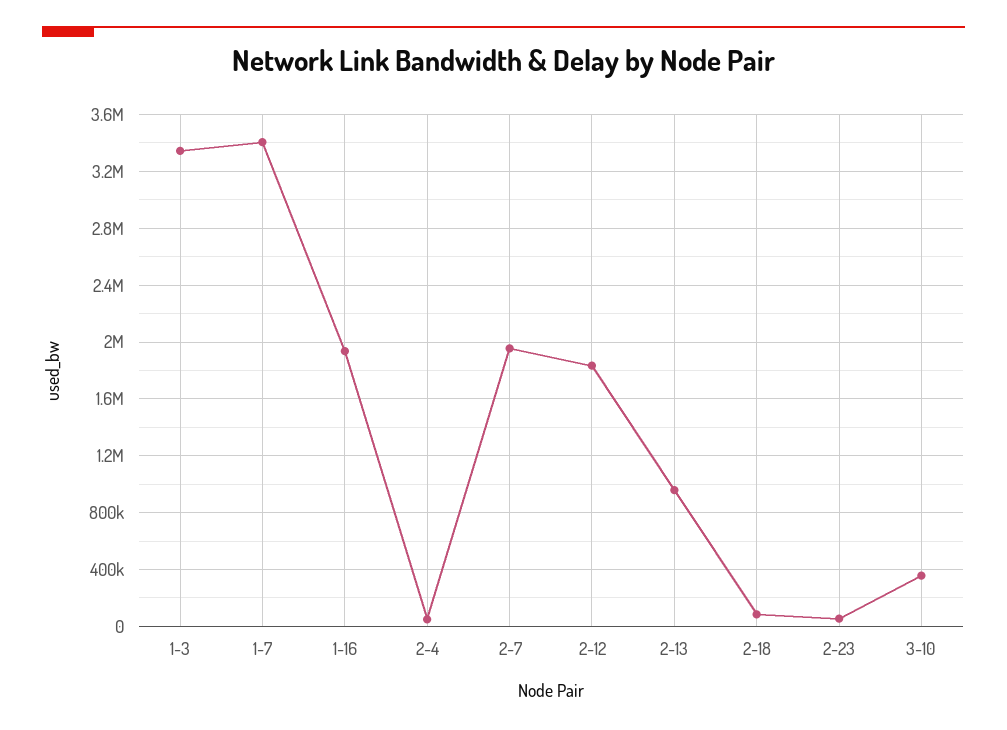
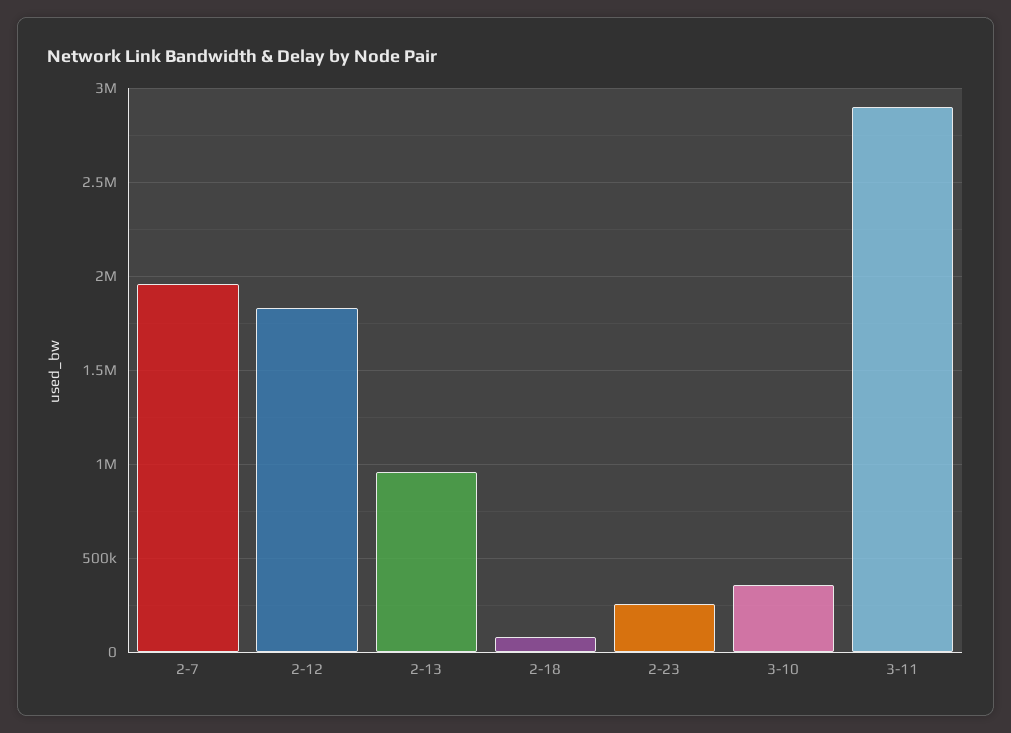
1-3: 3350000 -> none
1-7: 3400000 -> none
1-16: 1950000 -> none
2-4: 50000 -> none
2-23: 50000 -> 250000
3-11: none -> 2900000

